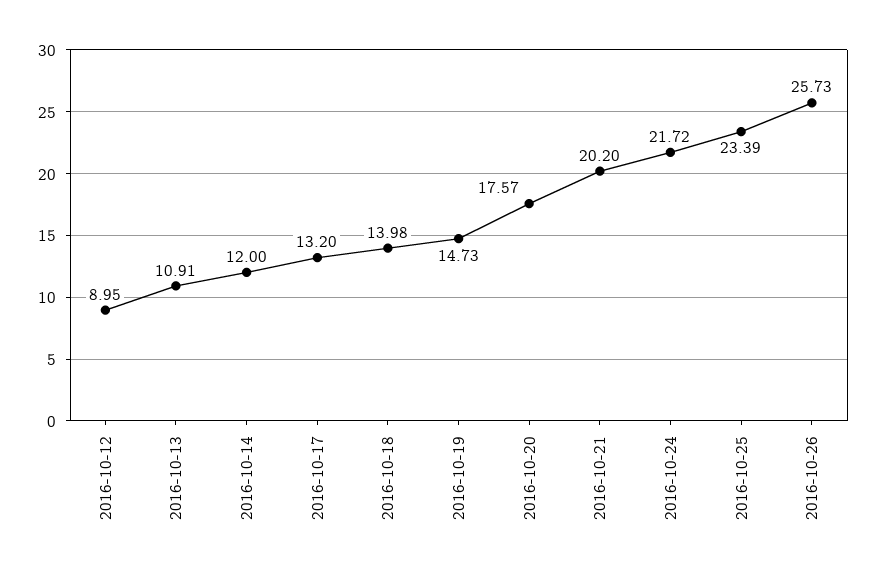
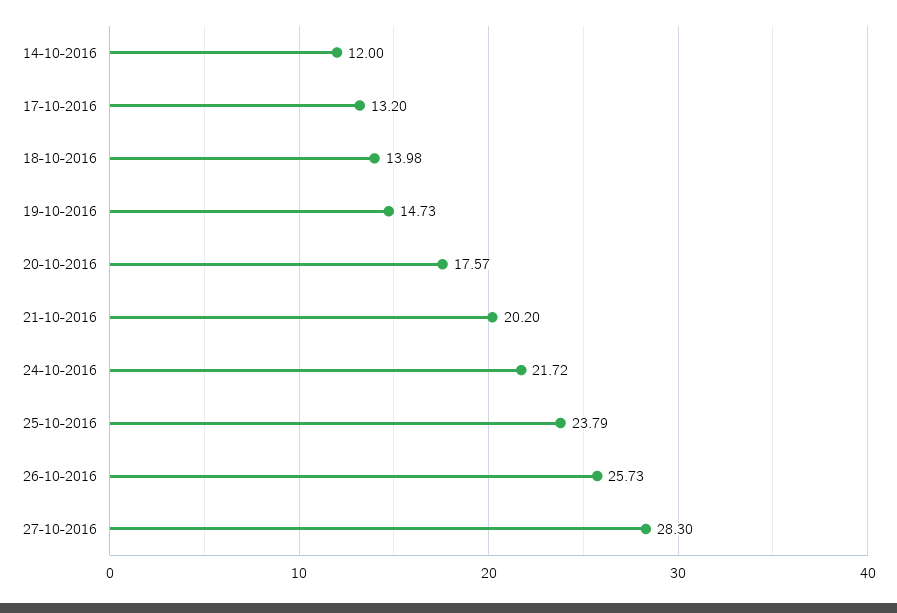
2016-10-12: 8.95 -> none
2016-10-13: 10.91 -> none
2016-10-25: 23.39 -> 23.79
27-10-2016: none -> 28.3

